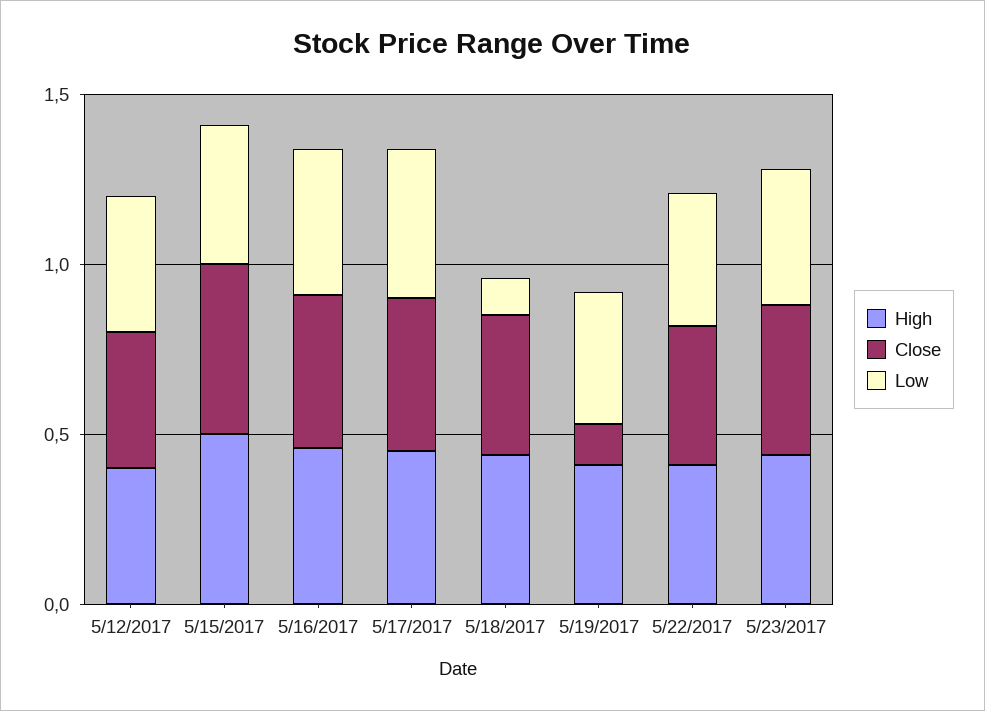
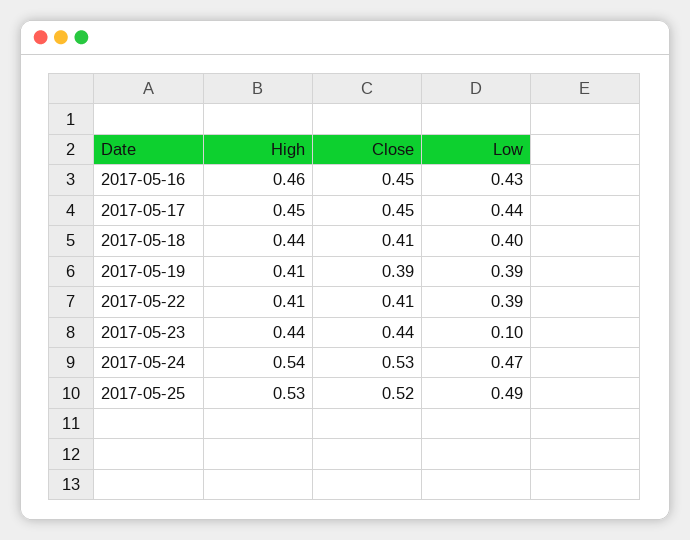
High, 5/12/2017: 0.4 -> none
Close, 5/12/2017: 0.4 -> none
Low, 5/12/2017: 0.4 -> none
High, 5/15/2017: 0.5 -> none
Close, 5/15/2017: 0.5 -> none
Low, 5/15/2017: 0.4 -> none
Low, 5/18/2017: 0.1 -> 0.4
Close, 5/19/2017: 0.1 -> 0.39
Low, 5/23/2017: 0.4 -> 0.1
High, 2017-05-24: none -> 0.54
Close, 2017-05-24: none -> 0.53
Low, 2017-05-24: none -> 0.47
High, 2017-05-25: none -> 0.53
Close, 2017-05-25: none -> 0.52
Low, 2017-05-25: none -> 0.49

